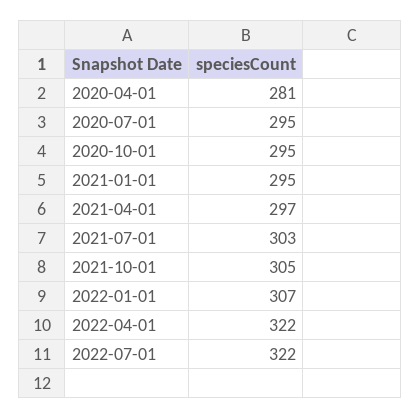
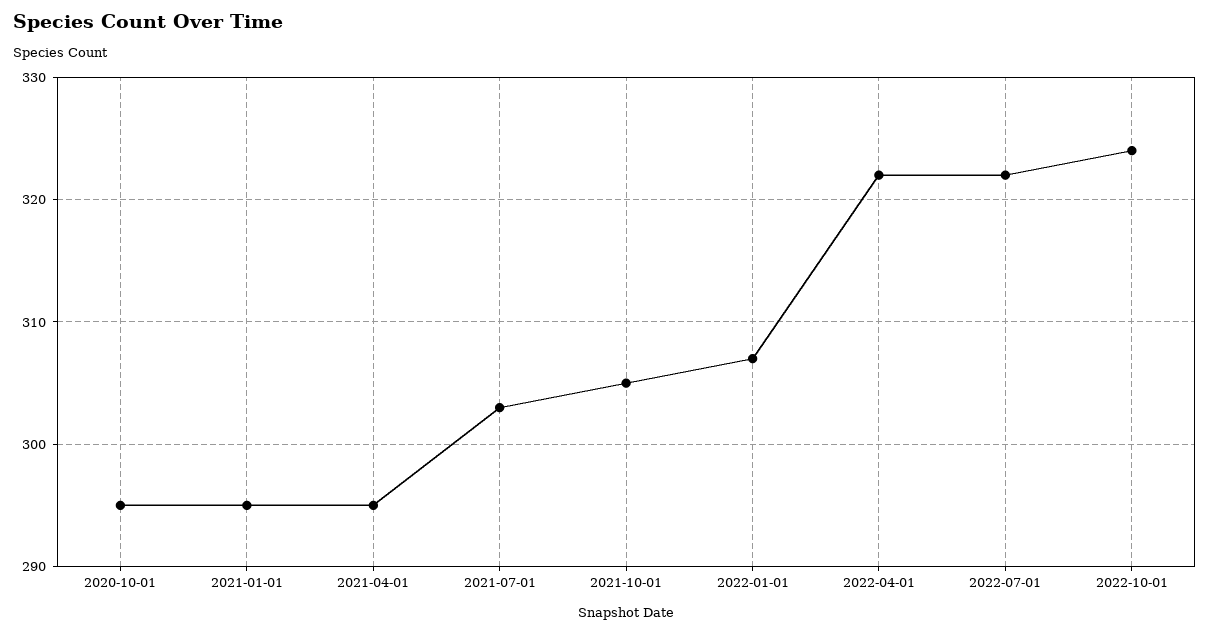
2020-04-01: 281 -> none
2020-07-01: 295 -> none
2021-04-01: 297 -> 295
2022-10-01: none -> 324

